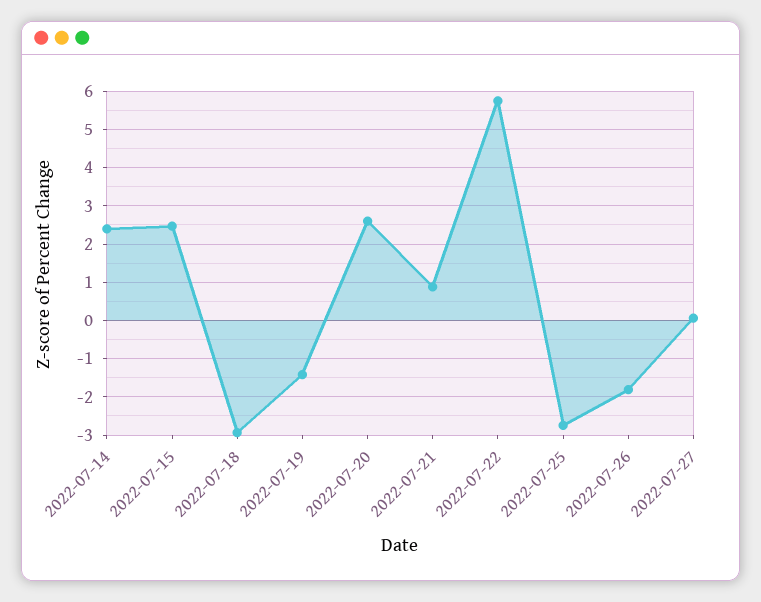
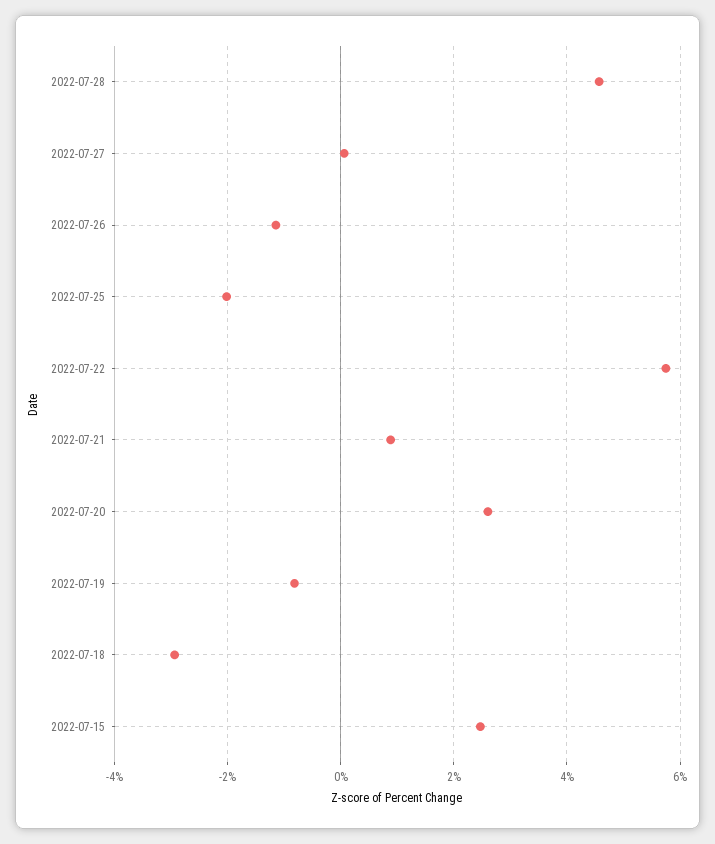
2022-07-14: 2.4 -> none
2022-07-19: -1.4 -> -0.8
2022-07-25: -2.8 -> -2
2022-07-26: -1.8 -> -1.2
2022-07-28: none -> 4.6

